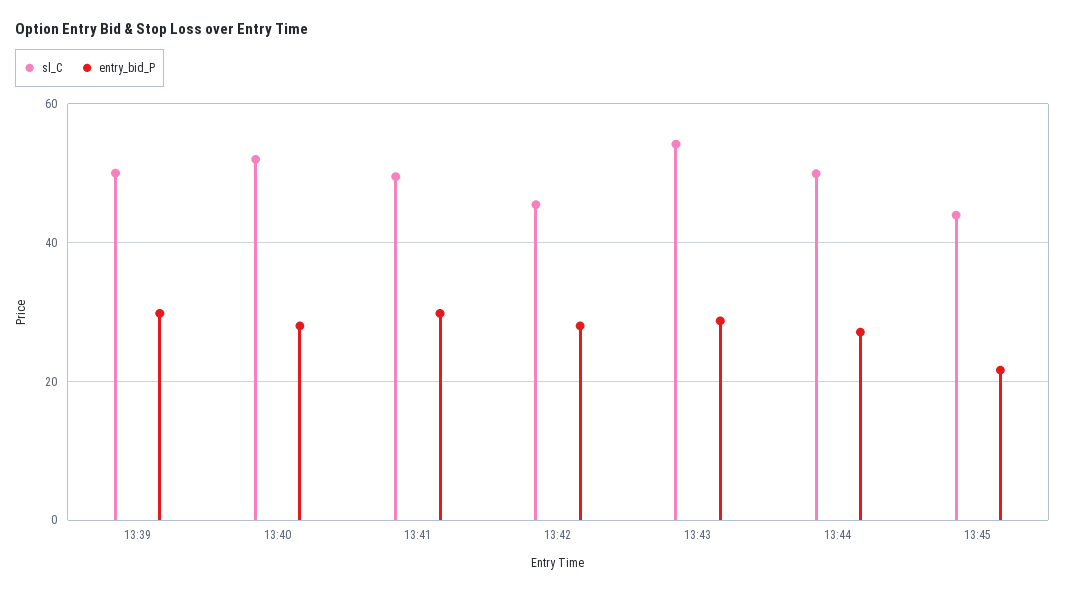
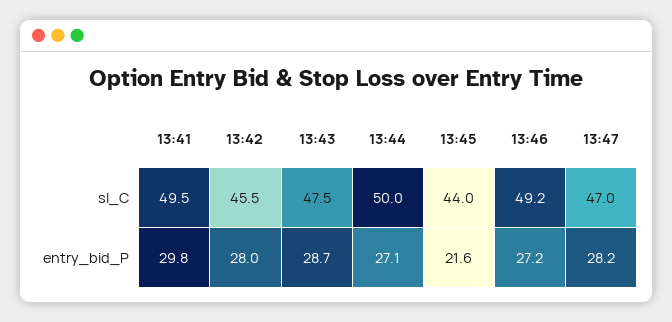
sl_C, 13:39: 50 -> none
entry_bid_P, 13:39: 30 -> none
sl_C, 13:40: 52 -> none
entry_bid_P, 13:40: 28 -> none
sl_C, 13:43: 54 -> 47.5
sl_C, 13:46: none -> 49.2
sl_C, 13:47: none -> 47
entry_bid_P, 13:46: none -> 27.2
entry_bid_P, 13:47: none -> 28.2

